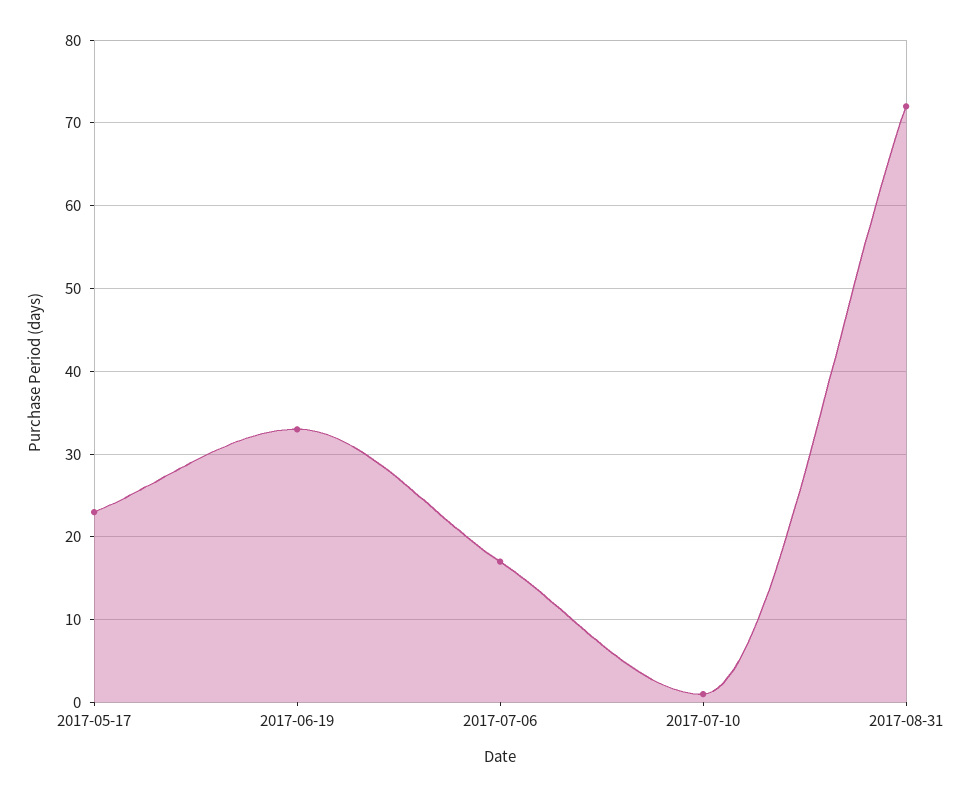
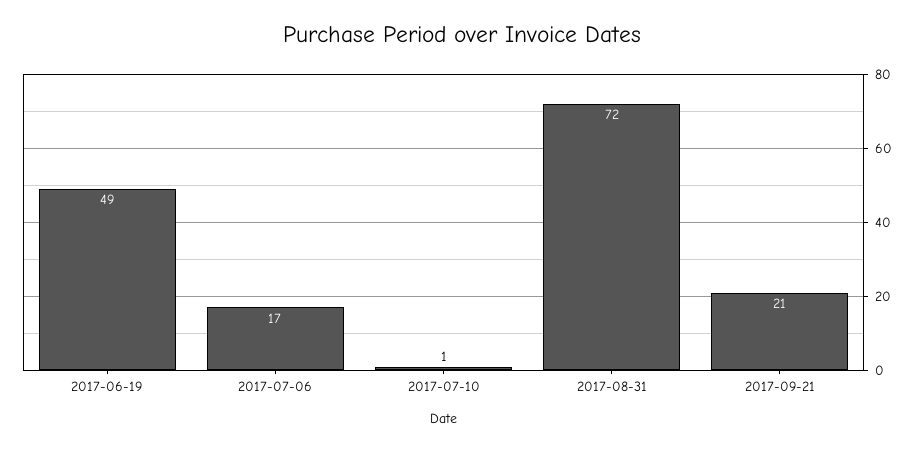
2017-05-17: 23 -> none
2017-06-19: 33 -> 49
2017-09-21: none -> 21

